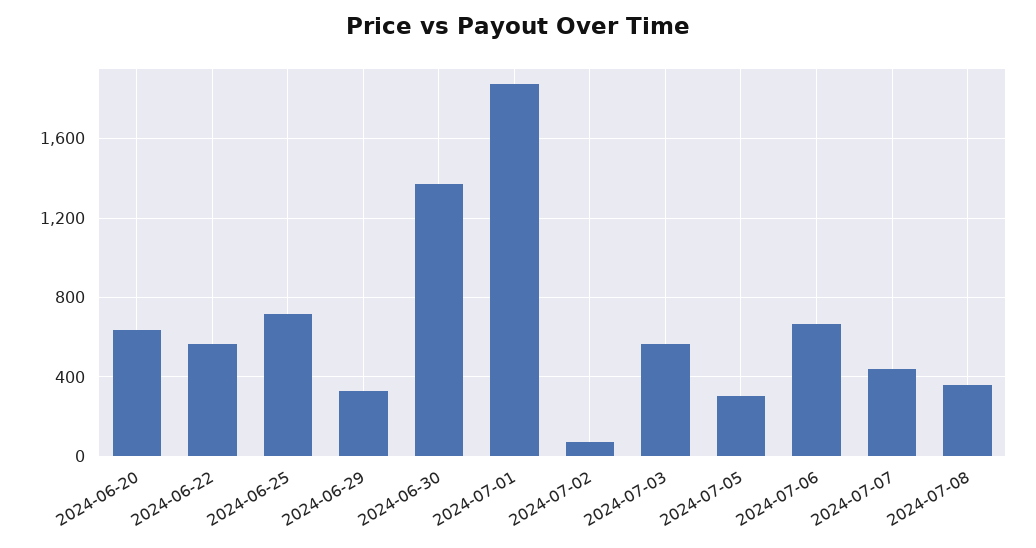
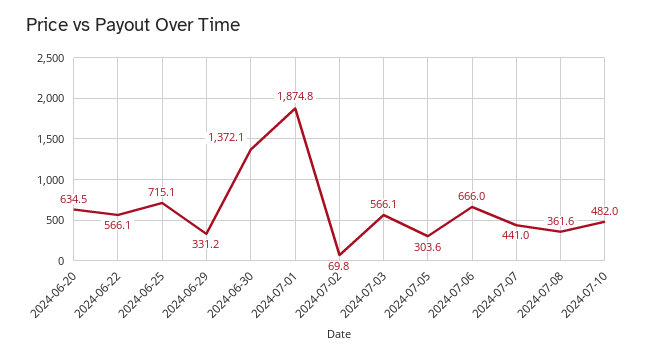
2024-07-10: none -> 482

